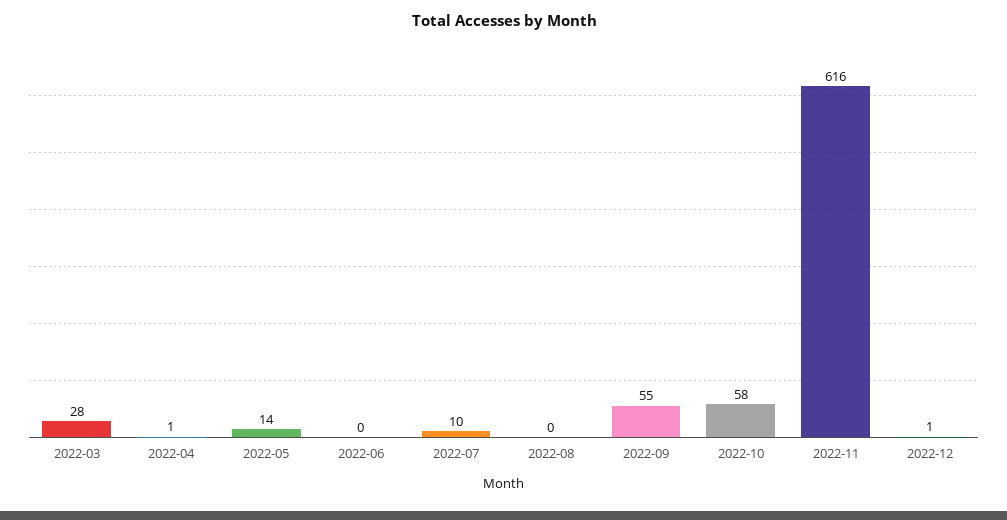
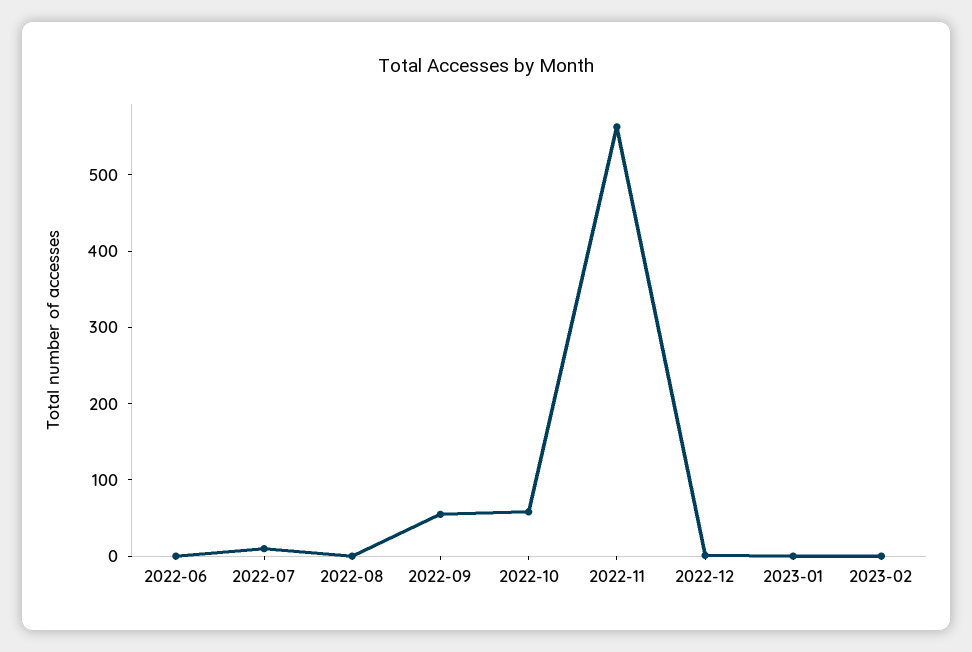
2022-03: 28 -> none
2022-04: 1 -> none
2022-05: 14 -> none
2022-11: 616 -> 560
2023-01: none -> 0
2023-02: none -> 0

